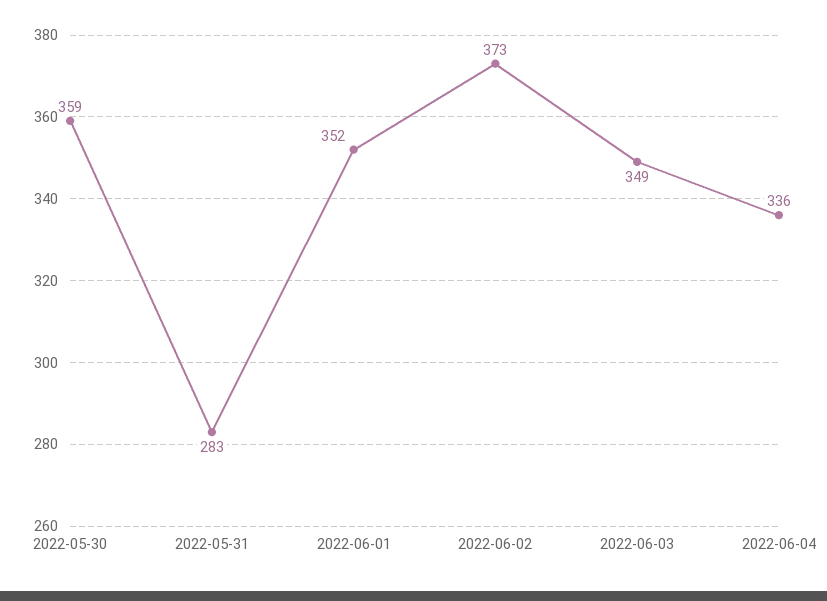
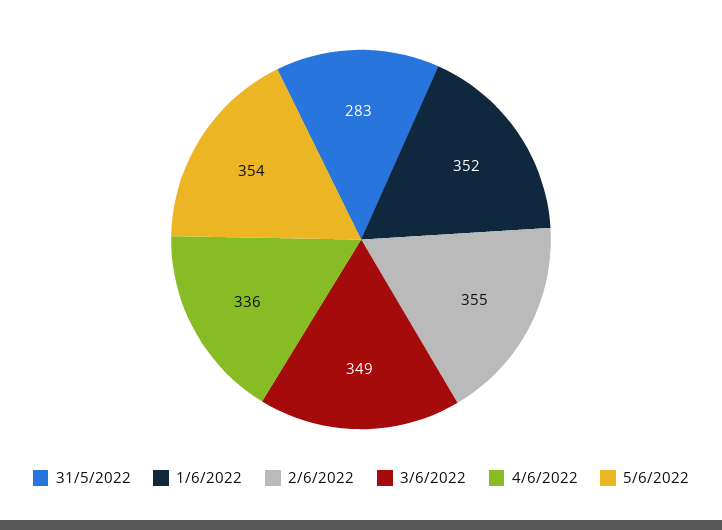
2022-05-30: 359 -> none
2022-06-02: 373 -> 355
5/6/2022: none -> 354

